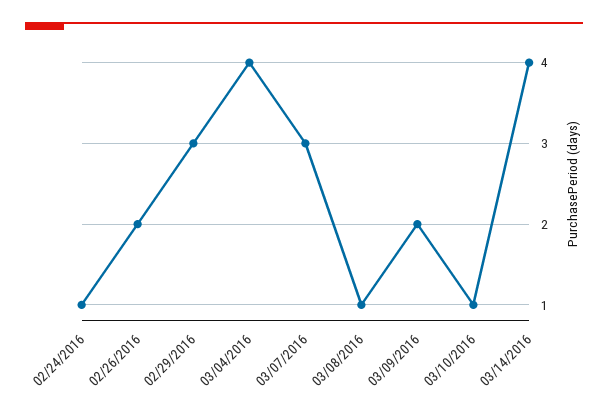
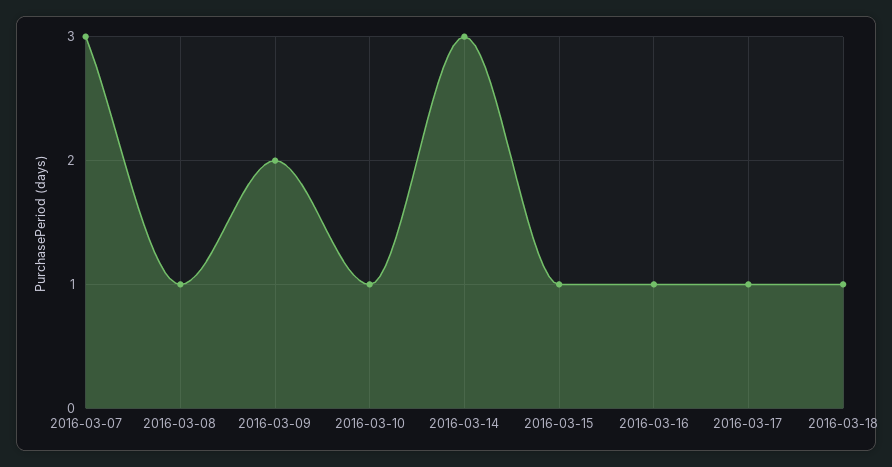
02/24/2016: 1 -> none
02/26/2016: 2 -> none
02/29/2016: 3 -> none
03/04/2016: 4 -> none
03/14/2016: 4 -> 3
2016-03-15: none -> 1
2016-03-16: none -> 1
2016-03-17: none -> 1
2016-03-18: none -> 1

